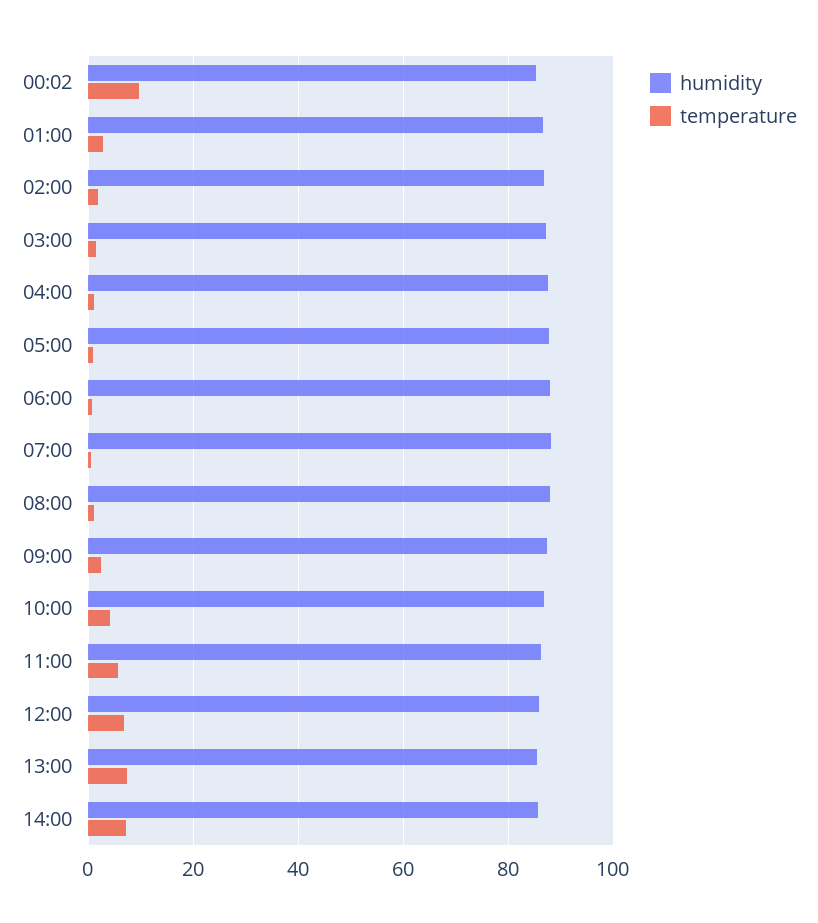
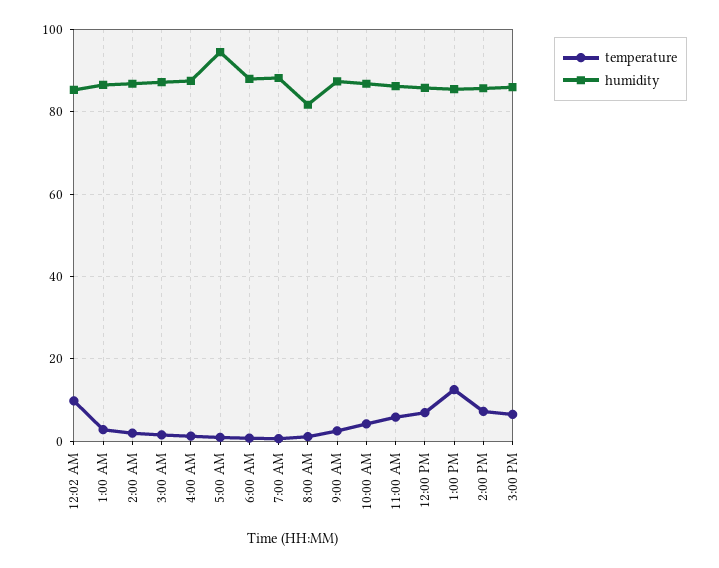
humidity, 05:00: 88 -> 94
humidity, 08:00: 88 -> 82
temperature, 13:00: 8 -> 12
temperature, 3:00 PM: none -> 6
humidity, 3:00 PM: none -> 86

